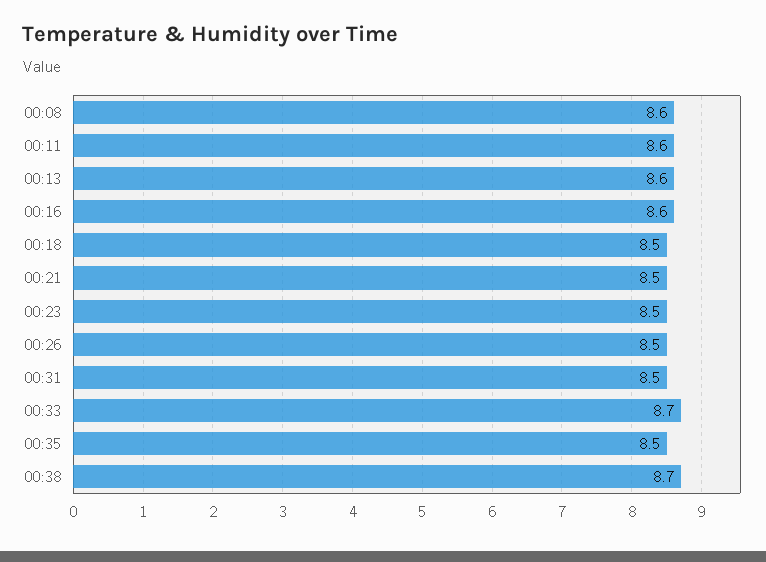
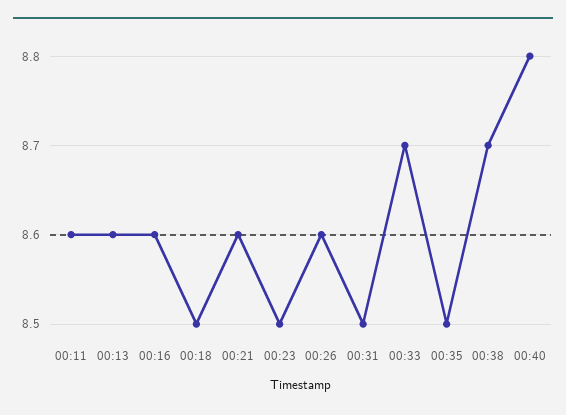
00:08: 8.6 -> none
00:21: 8.5 -> 8.6
00:26: 8.5 -> 8.6
00:40: none -> 8.8

